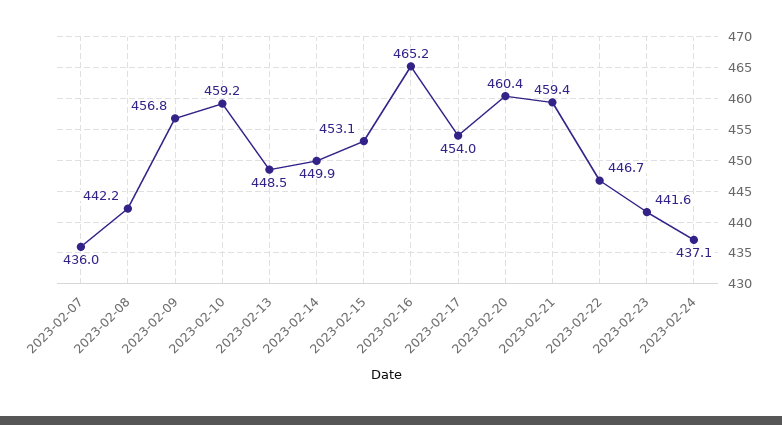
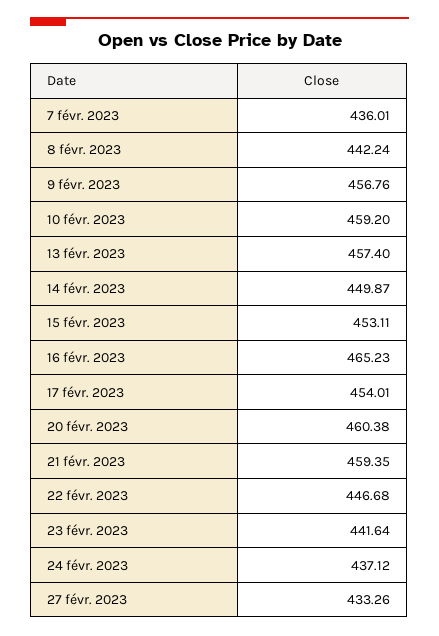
2023-02-13: 448.5 -> 457.4
27 févr. 2023: none -> 433.26

